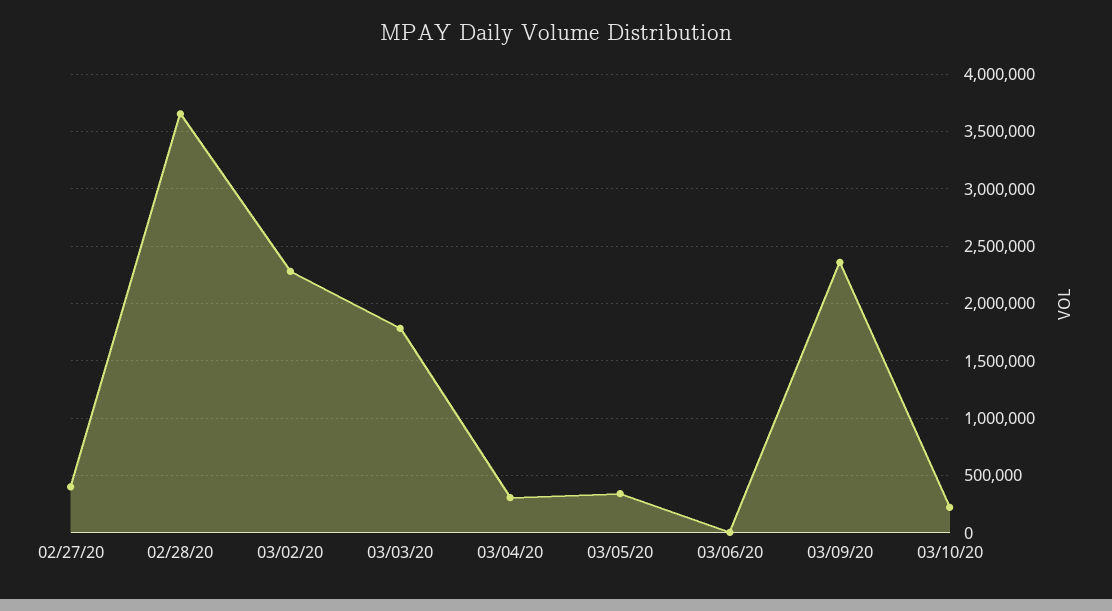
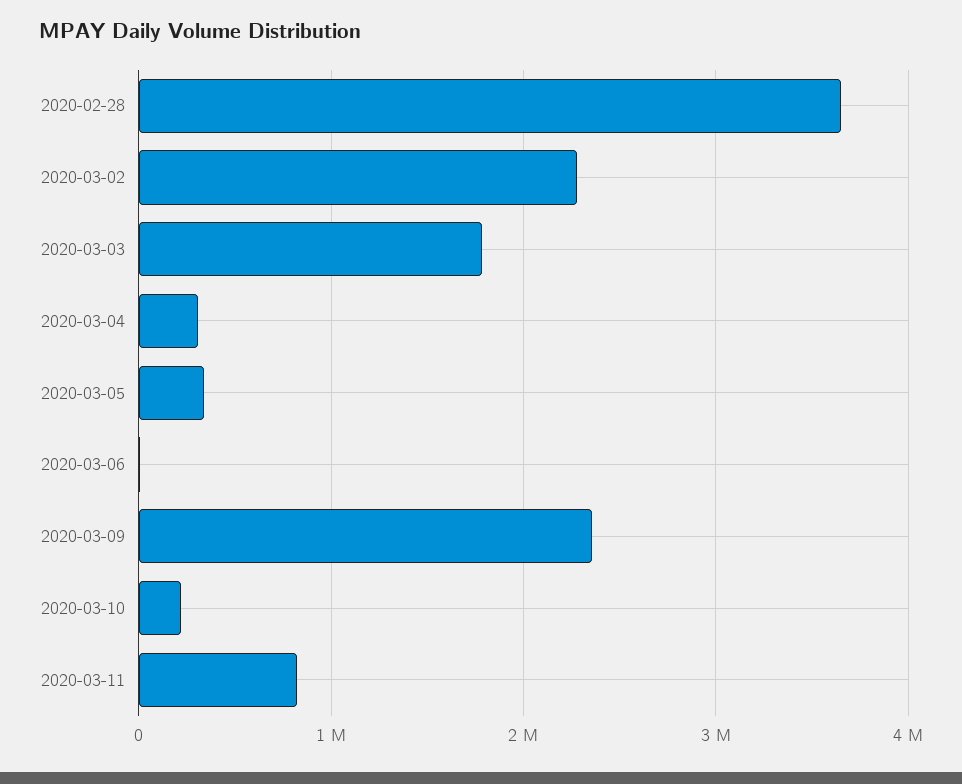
02/27/20: 400000 -> none
2020-03-11: none -> 800000

